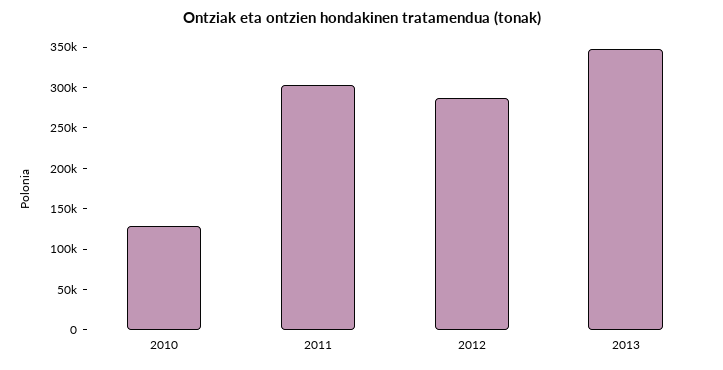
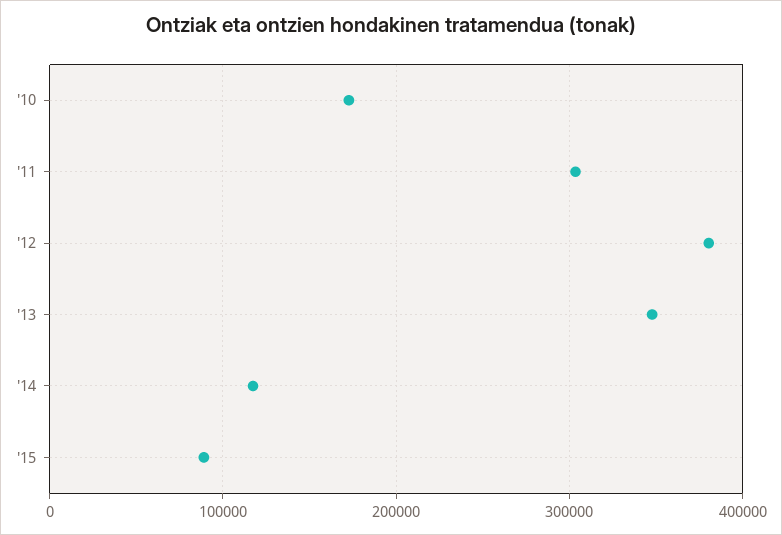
2010: 130000 -> 170000
2012: 290000 -> 380000
'14: none -> 120000
'15: none -> 90000

